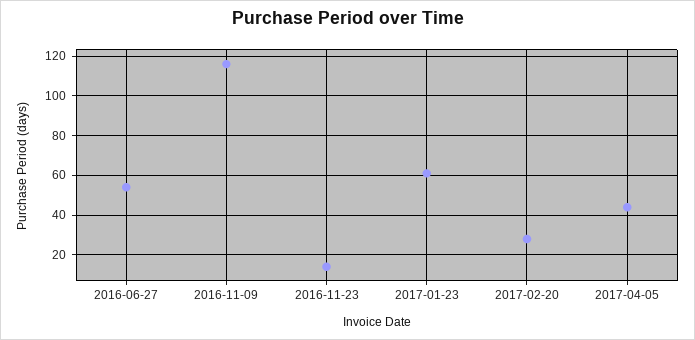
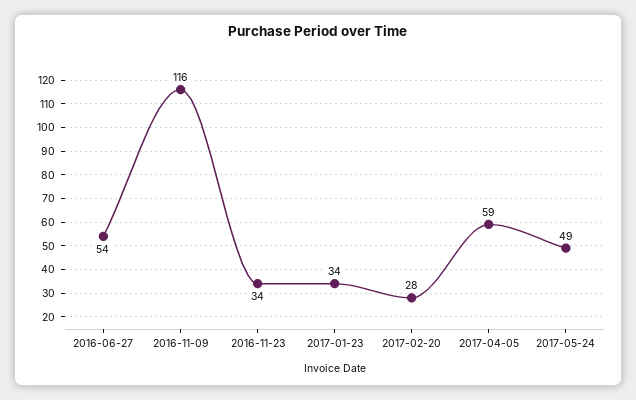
2016-11-23: 15 -> 34
2017-01-23: 60 -> 34
2017-04-05: 45 -> 59
2017-05-24: none -> 49

